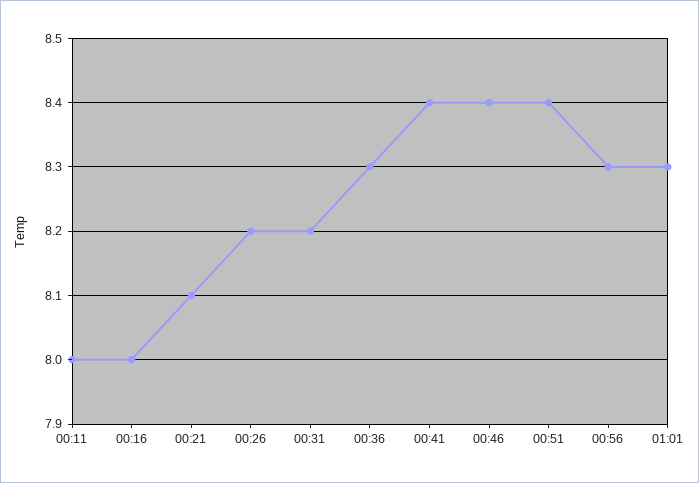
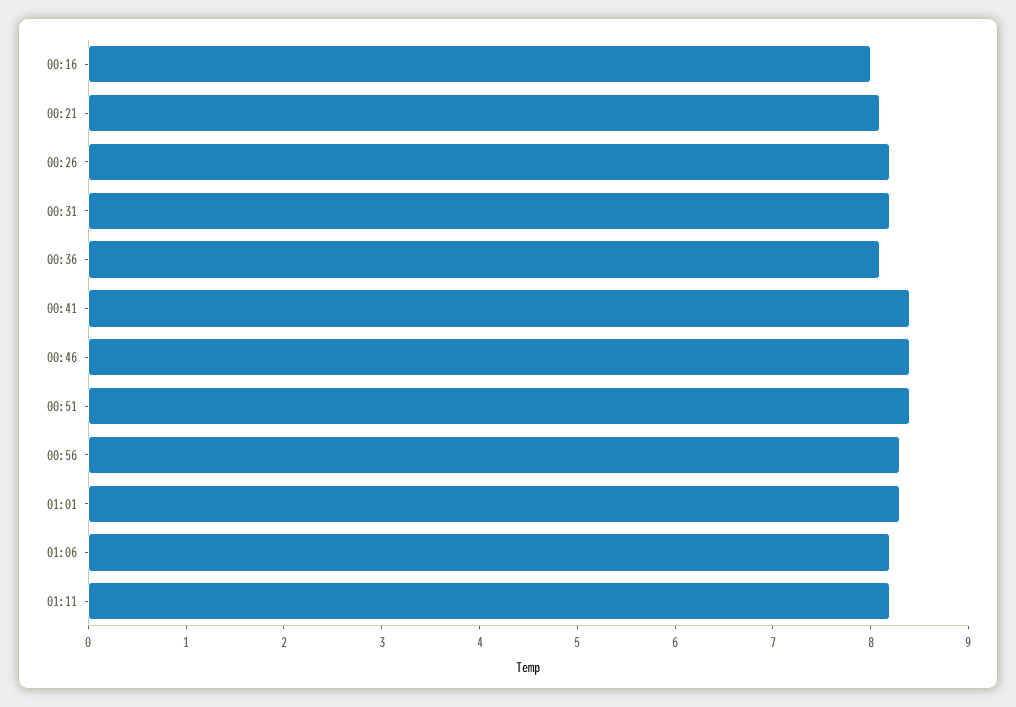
00:11: 8 -> none
00:36: 8.3 -> 8.1
01:06: none -> 8.2
01:11: none -> 8.2

